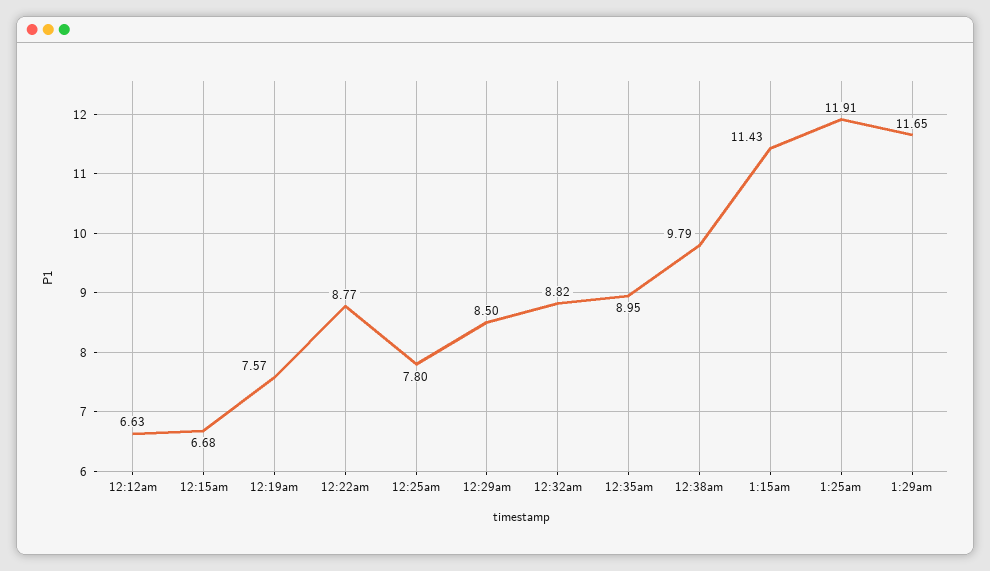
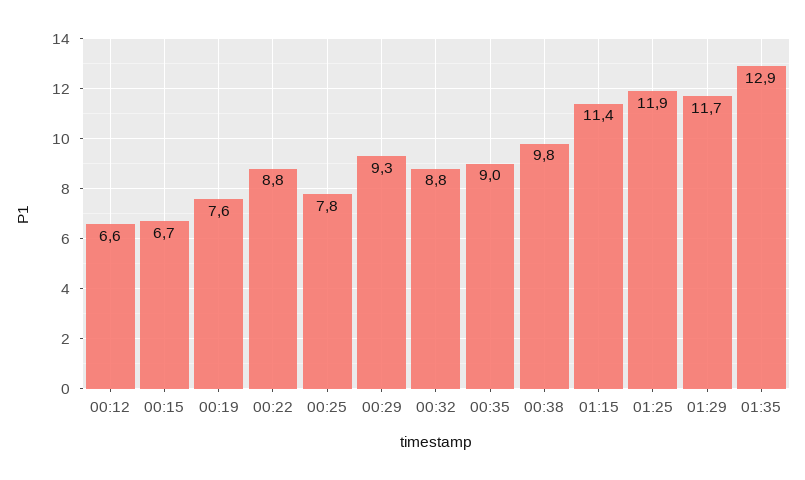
12:29am: 8.5 -> 9.3
01:35: none -> 12.9

